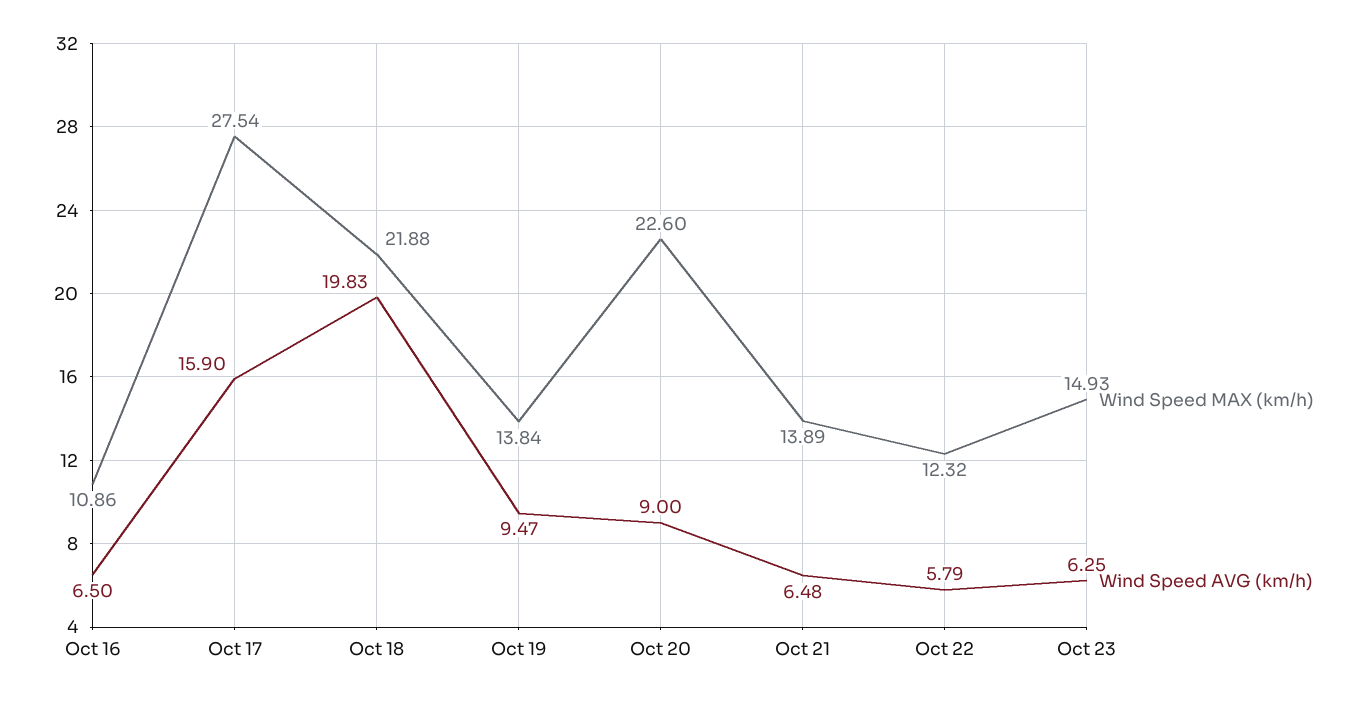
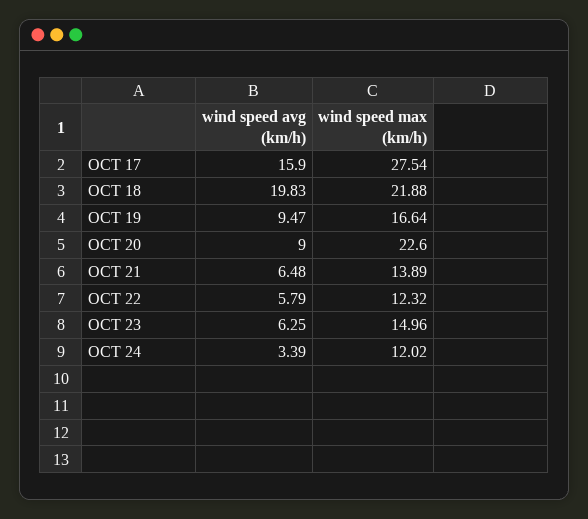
Wind Speed MAX (km/h), Oct 16: 10.86 -> none
Wind Speed AVG (km/h), Oct 16: 6.5 -> none
Wind Speed MAX (km/h), Oct 19: 13.84 -> 16.64
Wind Speed MAX (km/h), Oct 23: 14.93 -> 14.96
Wind Speed AVG (km/h), OCT 24: none -> 3.39
Wind Speed MAX (km/h), OCT 24: none -> 12.02

